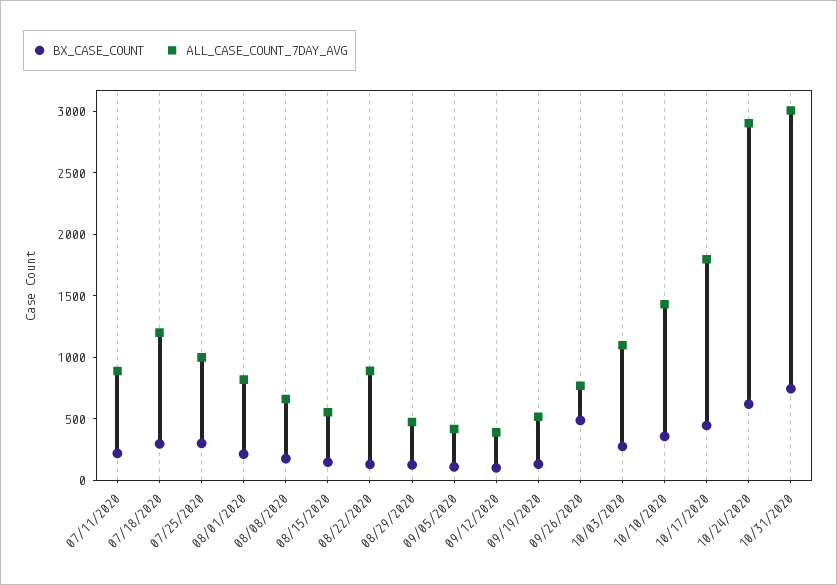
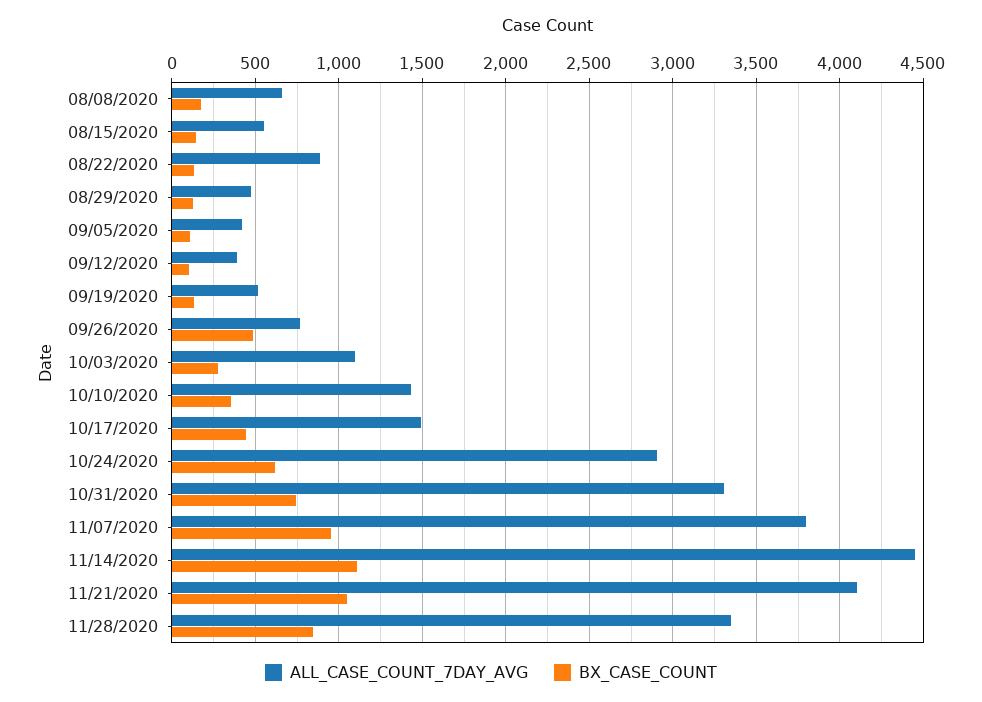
BX_CASE_COUNT, 07/11/2020: 200 -> none
ALL_CASE_COUNT_7DAY_AVG, 07/11/2020: 900 -> none
BX_CASE_COUNT, 07/18/2020: 300 -> none
ALL_CASE_COUNT_7DAY_AVG, 07/18/2020: 1200 -> none
BX_CASE_COUNT, 07/25/2020: 300 -> none
ALL_CASE_COUNT_7DAY_AVG, 07/25/2020: 1000 -> none
BX_CASE_COUNT, 08/01/2020: 200 -> none
ALL_CASE_COUNT_7DAY_AVG, 08/01/2020: 800 -> none
ALL_CASE_COUNT_7DAY_AVG, 10/17/2020: 1800 -> 1500
ALL_CASE_COUNT_7DAY_AVG, 10/31/2020: 3000 -> 3300
ALL_CASE_COUNT_7DAY_AVG, 11/07/2020: none -> 3800
BX_CASE_COUNT, 11/07/2020: none -> 950
ALL_CASE_COUNT_7DAY_AVG, 11/14/2020: none -> 4450
BX_CASE_COUNT, 11/14/2020: none -> 1100
ALL_CASE_COUNT_7DAY_AVG, 11/21/2020: none -> 4100
BX_CASE_COUNT, 11/21/2020: none -> 1050
ALL_CASE_COUNT_7DAY_AVG, 11/28/2020: none -> 3350
BX_CASE_COUNT, 11/28/2020: none -> 850

